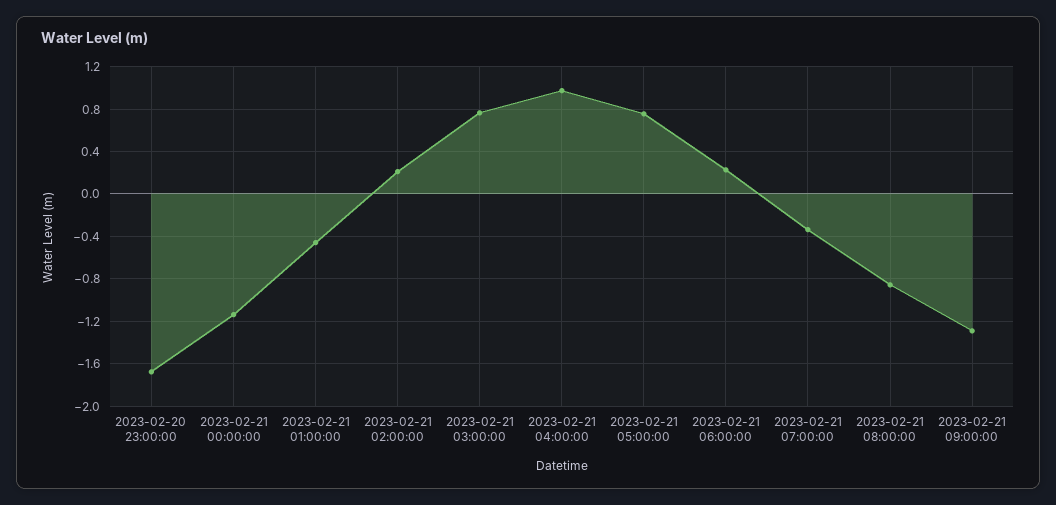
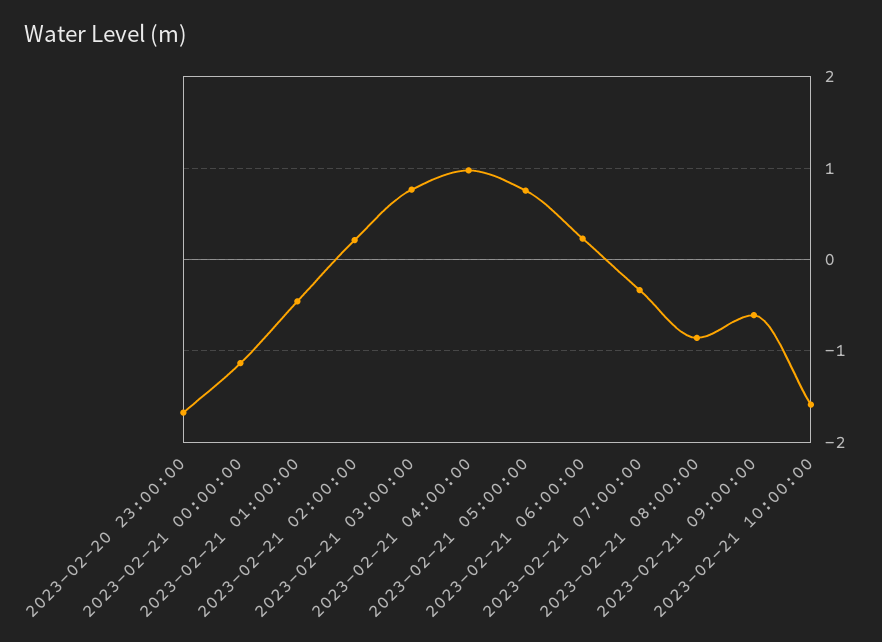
2023-02-21 09:00:00: -1.3 -> -0.6
2023-02-21 10:00:00: none -> -1.6

